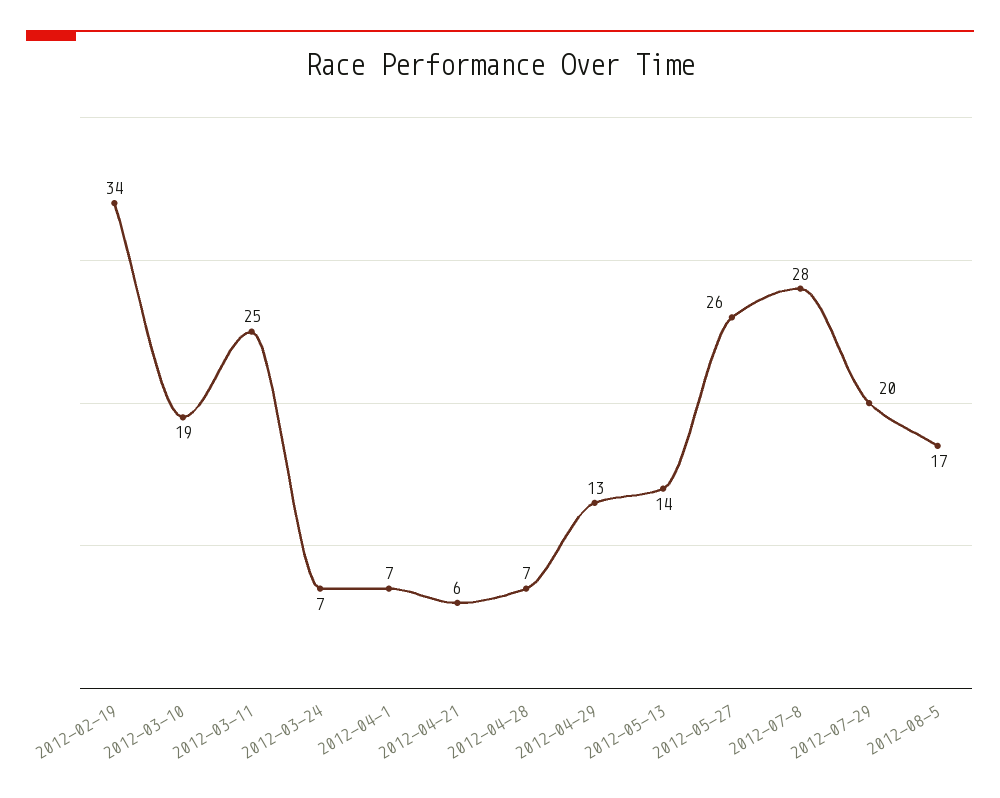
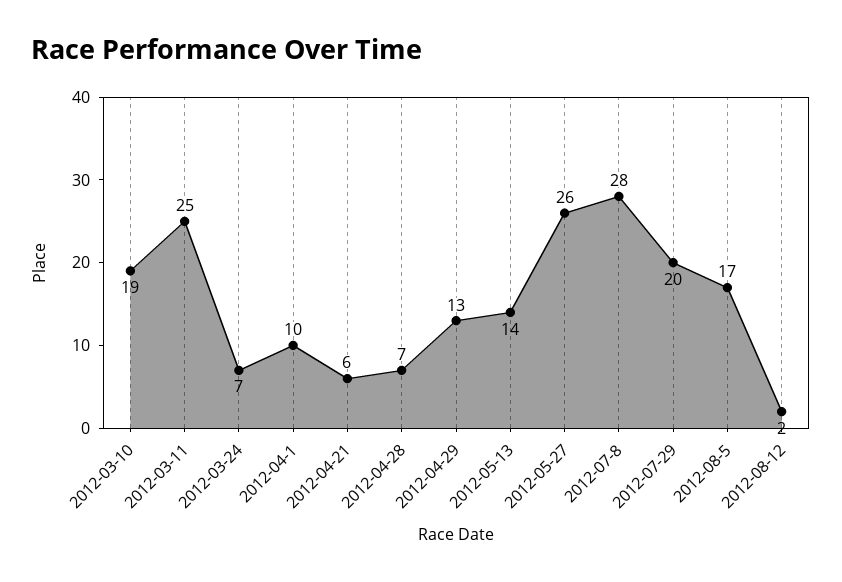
2012-02-19: 34 -> none
2012-04-1: 7 -> 10
2012-08-12: none -> 2

